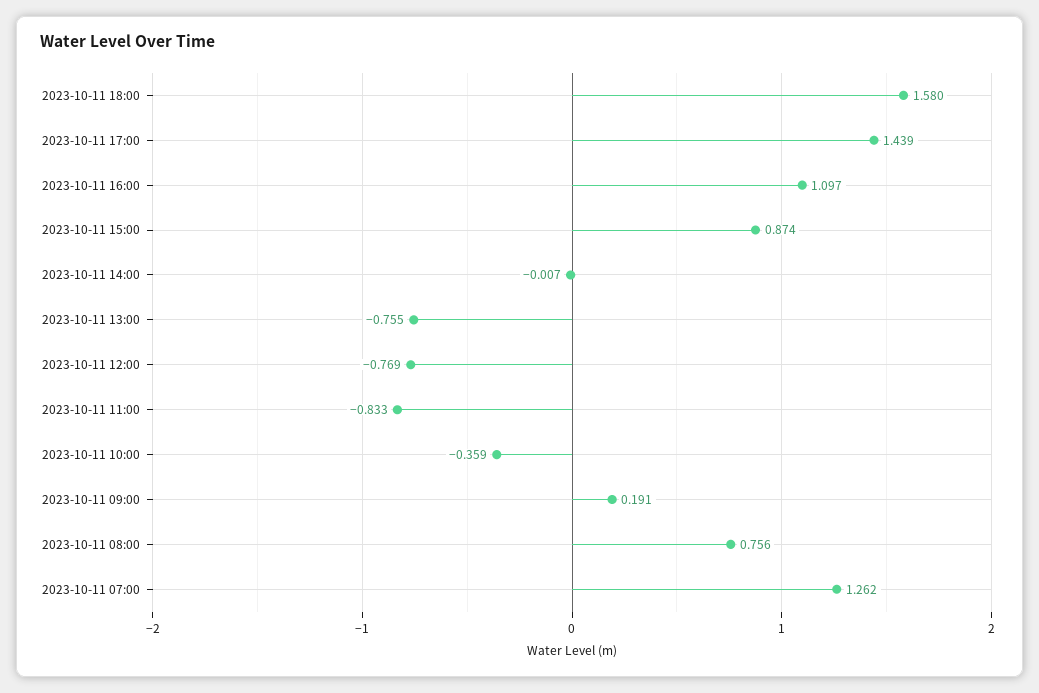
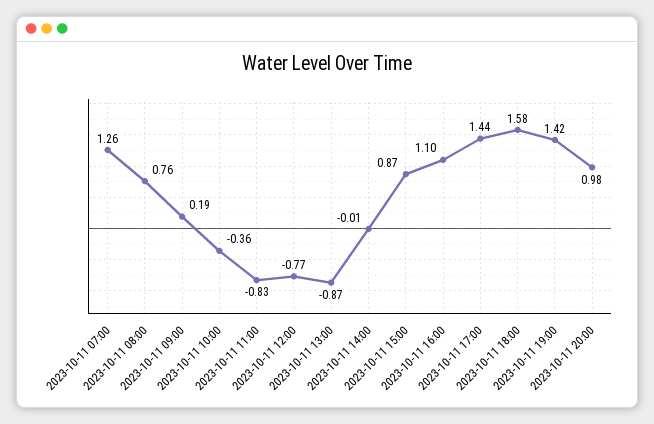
2023-10-11 13:00: -0.755 -> -0.87
2023-10-11 19:00: none -> 1.42
2023-10-11 20:00: none -> 0.98

